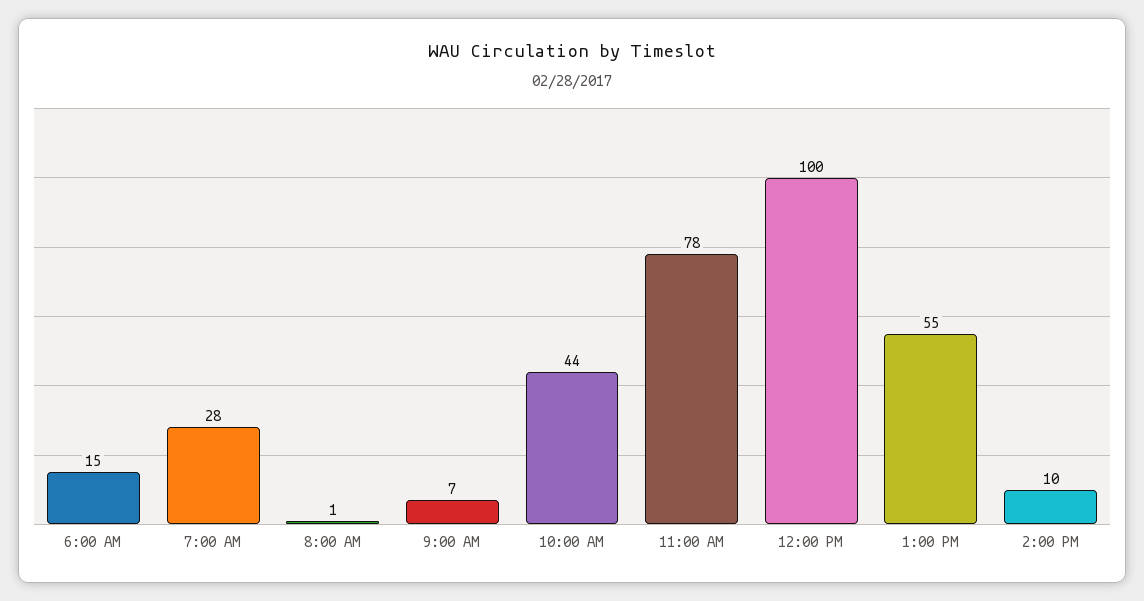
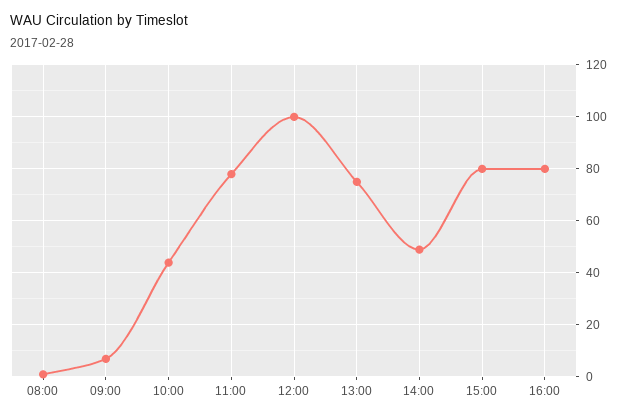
6:00 AM: 15 -> none
7:00 AM: 28 -> none
1:00 PM: 55 -> 75
2:00 PM: 10 -> 50
15:00: none -> 80
16:00: none -> 80

